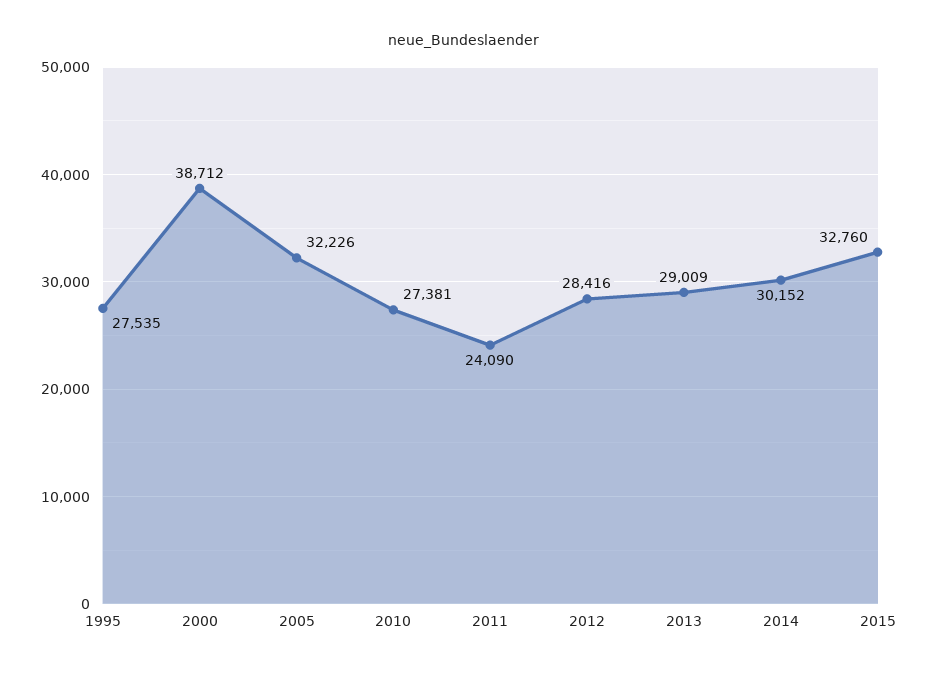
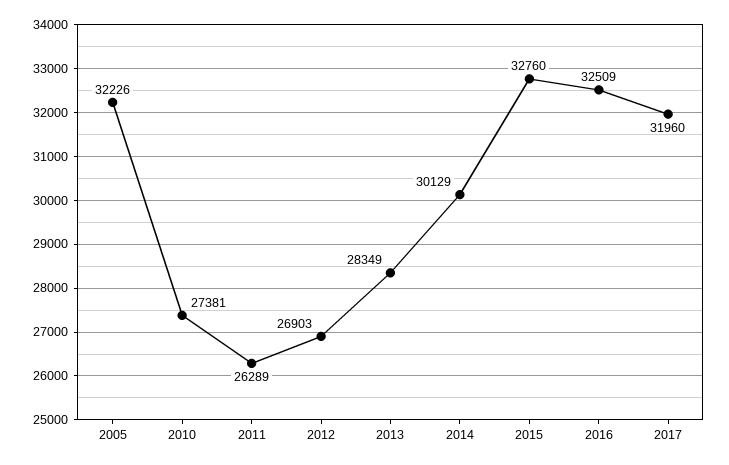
1995: 27535 -> none
2000: 38712 -> none
2011: 24090 -> 26289
2012: 28416 -> 26903
2013: 29009 -> 28349
2014: 30152 -> 30129
2016: none -> 32509
2017: none -> 31960

